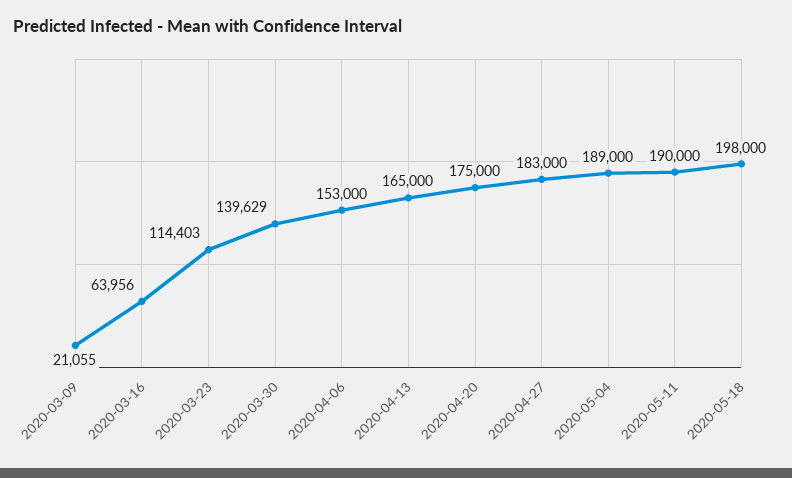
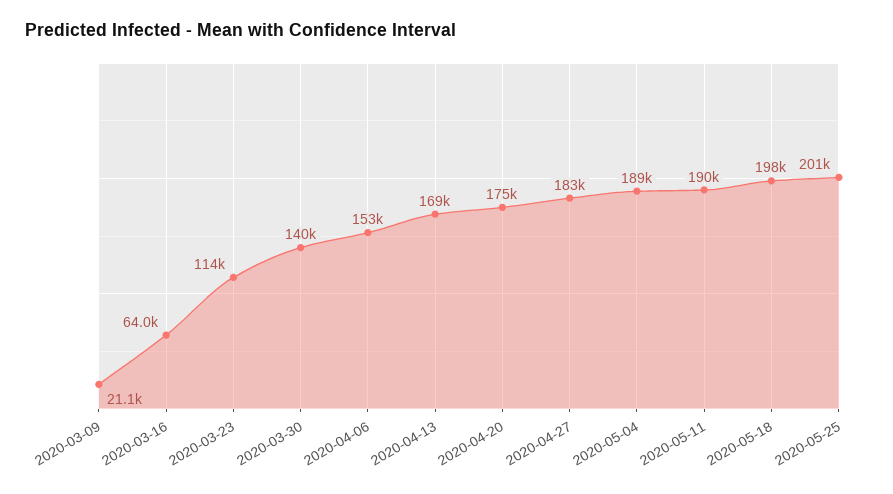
2020-04-13: 165000 -> 169000
2020-05-25: none -> 201000

